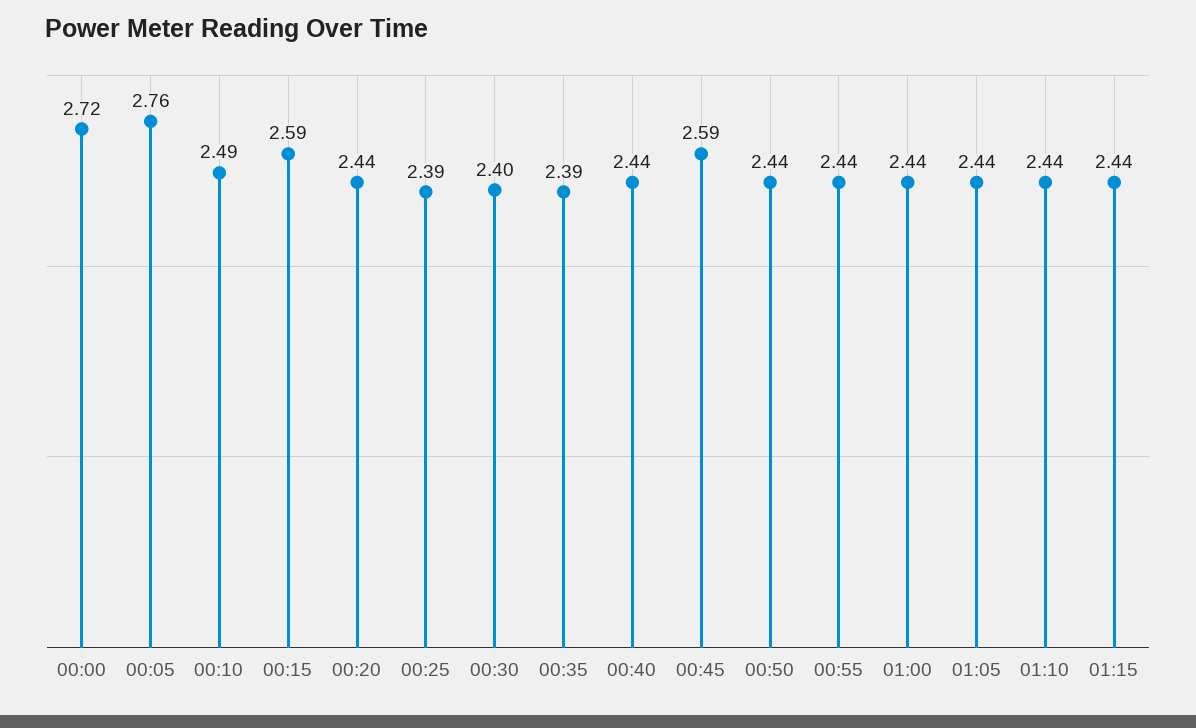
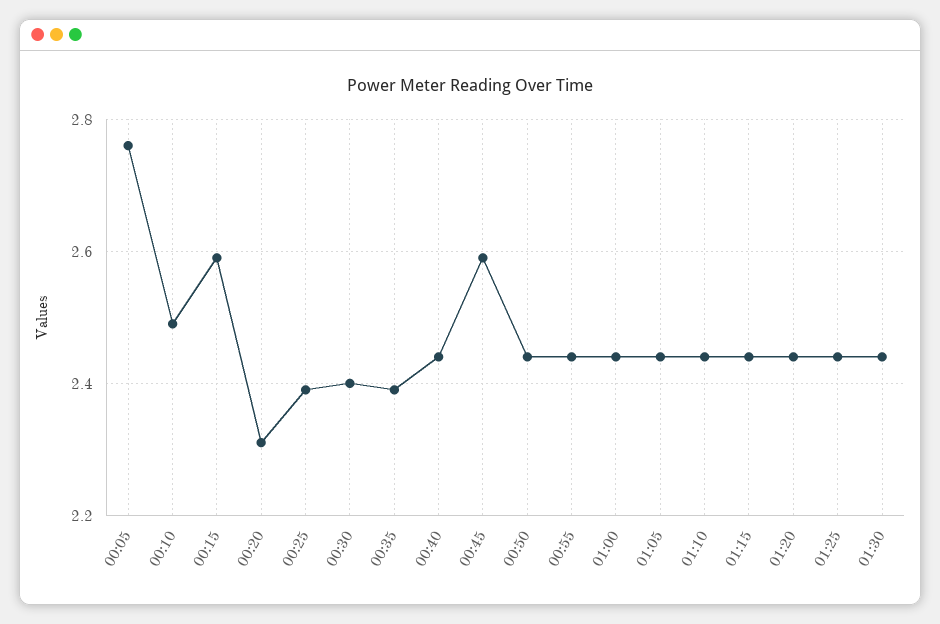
00:00: 2.72 -> none
00:20: 2.44 -> 2.3
01:20: none -> 2.45
01:25: none -> 2.45
01:30: none -> 2.45

